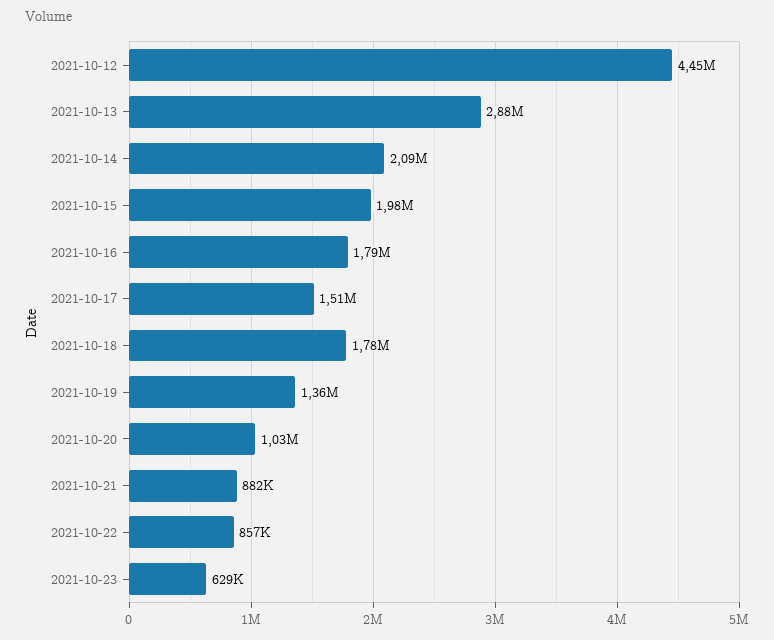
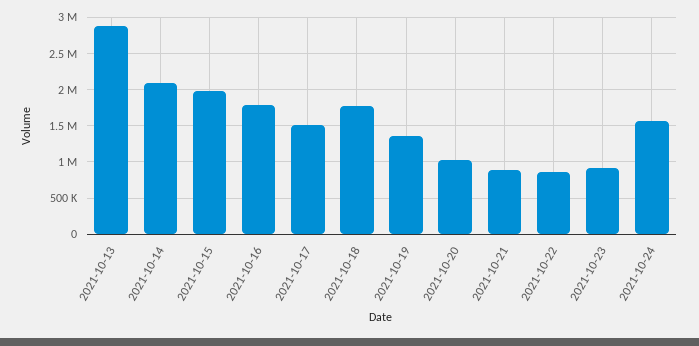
2021-10-12: 4450000 -> none
2021-10-23: 629000 -> 900000
2021-10-24: none -> 1600000

